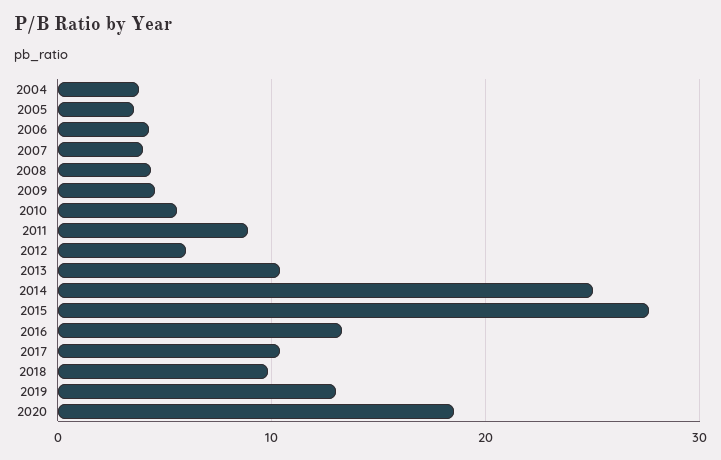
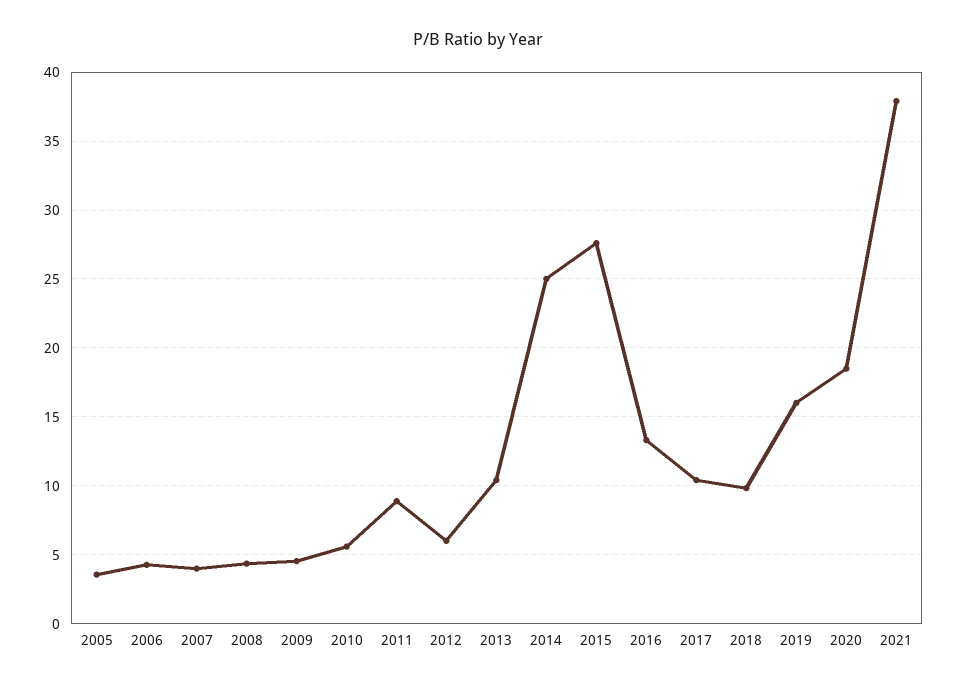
2004: 4 -> none
2019: 13 -> 16
2021: none -> 38

